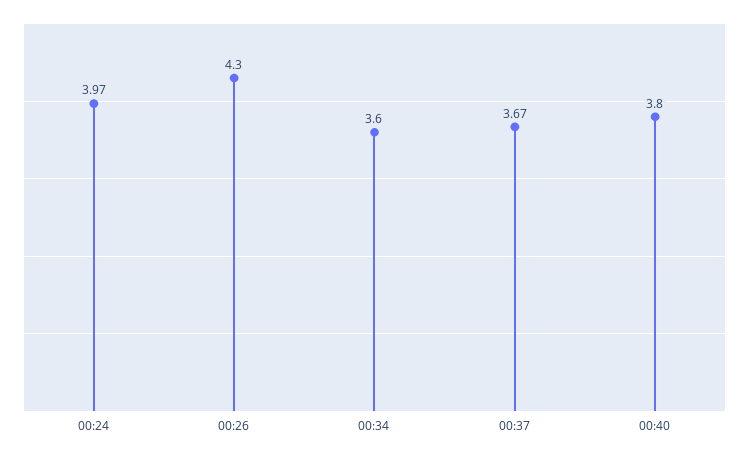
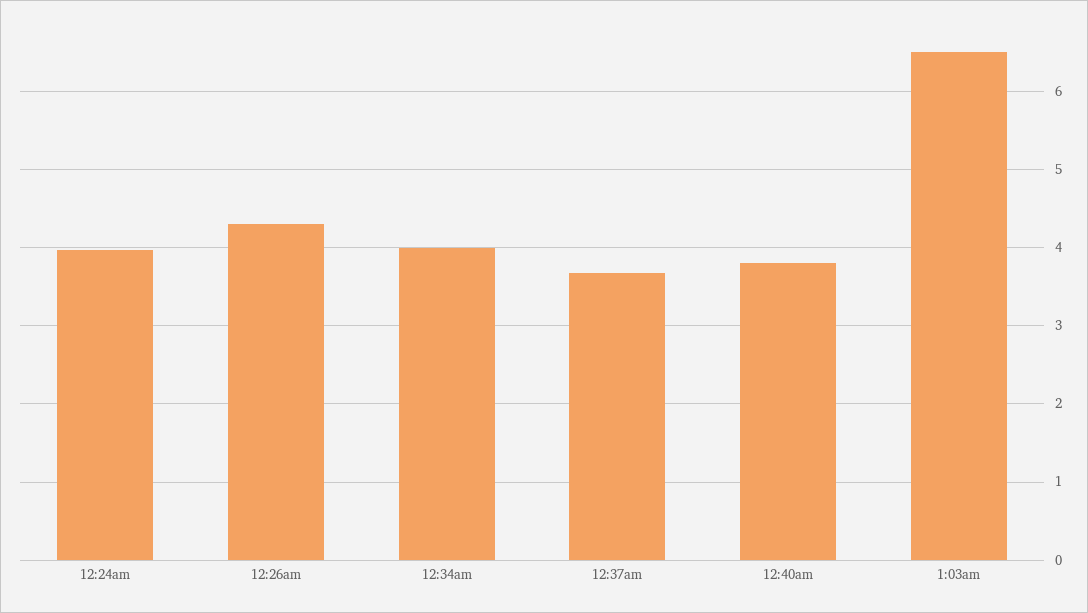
00:34: 3.6 -> 4
1:03am: none -> 6.5

